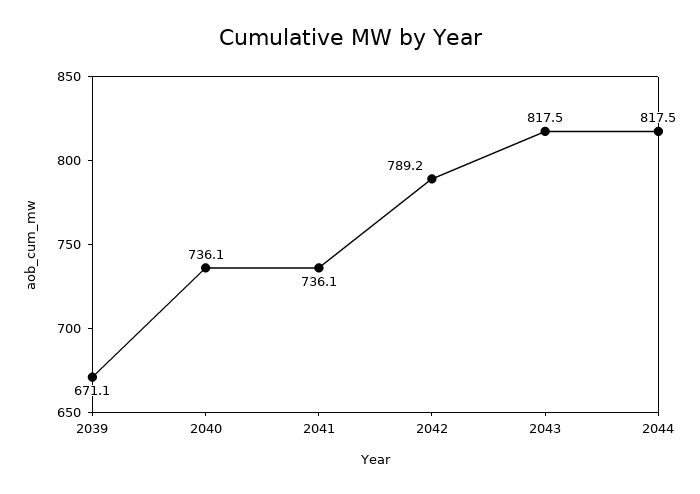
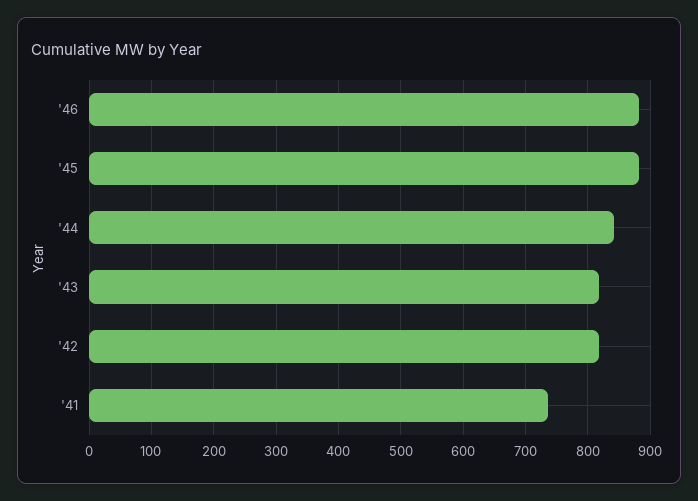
2039: 671.1 -> none
2040: 736.1 -> none
2042: 789.2 -> 820
2044: 817.5 -> 840
'46: none -> 880
'45: none -> 880

